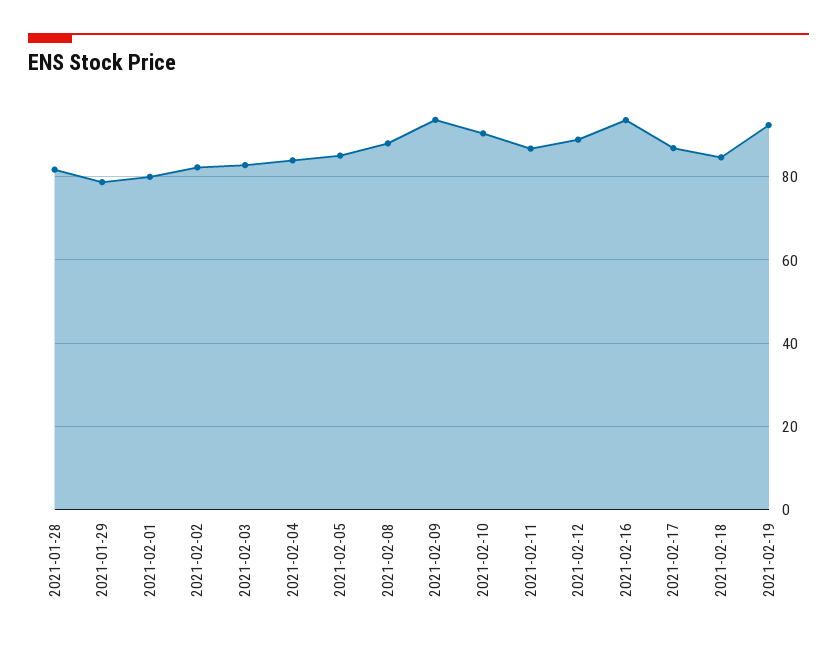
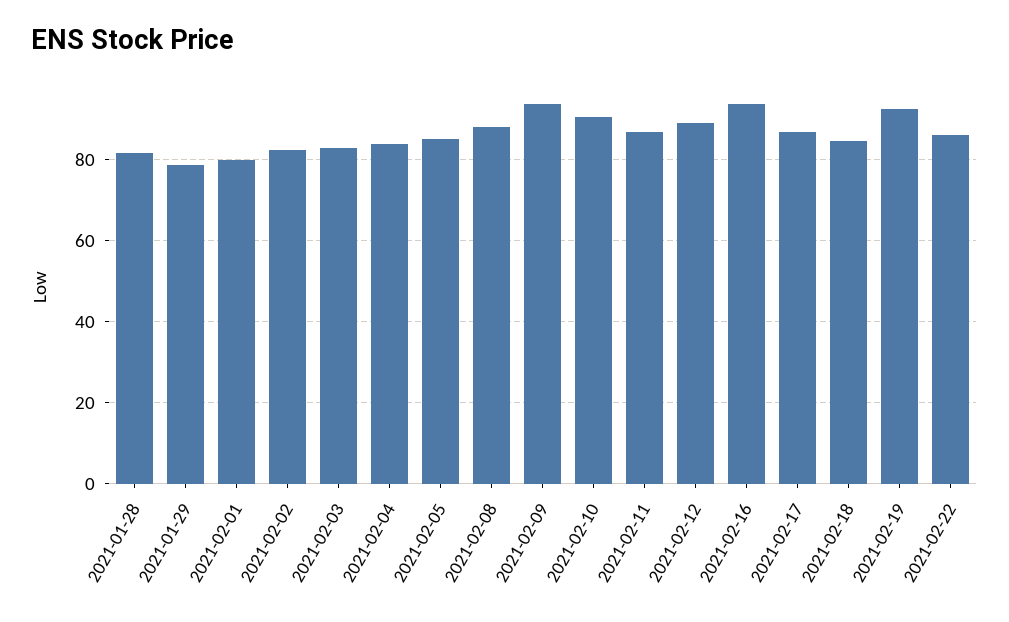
2021-02-22: none -> 86

